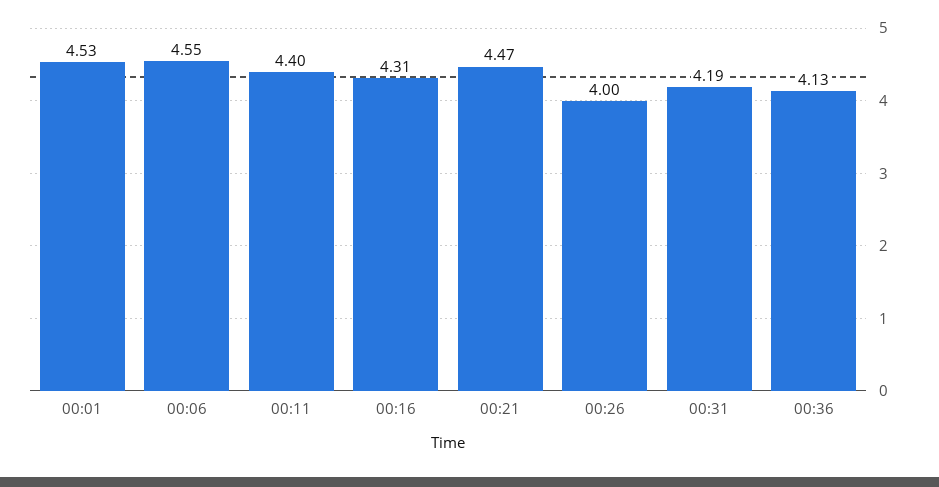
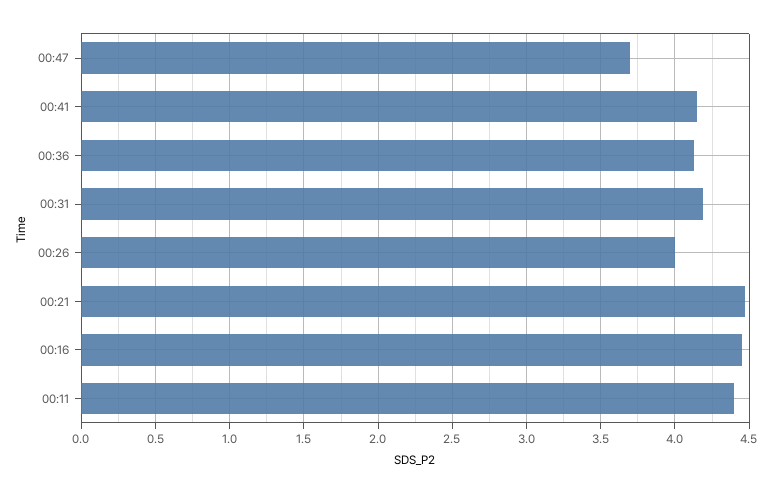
00:01: 4.53 -> none
00:06: 4.55 -> none
00:16: 4.31 -> 4.45
00:47: none -> 3.7
00:41: none -> 4.15

